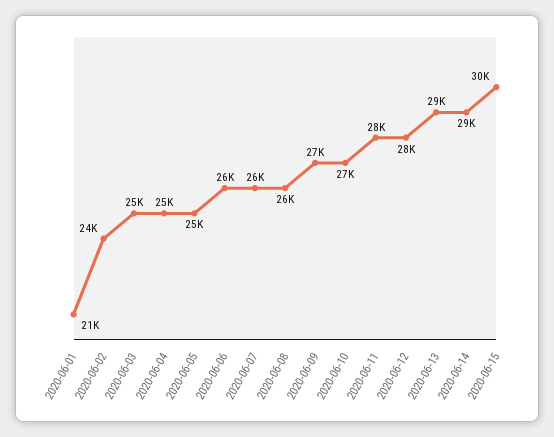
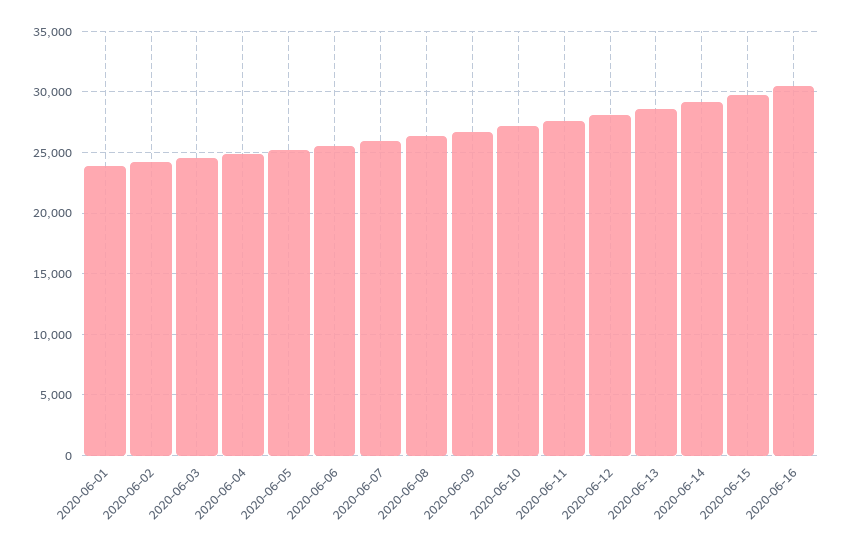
2020-06-01: 21000 -> 24000
2020-06-16: none -> 30500

